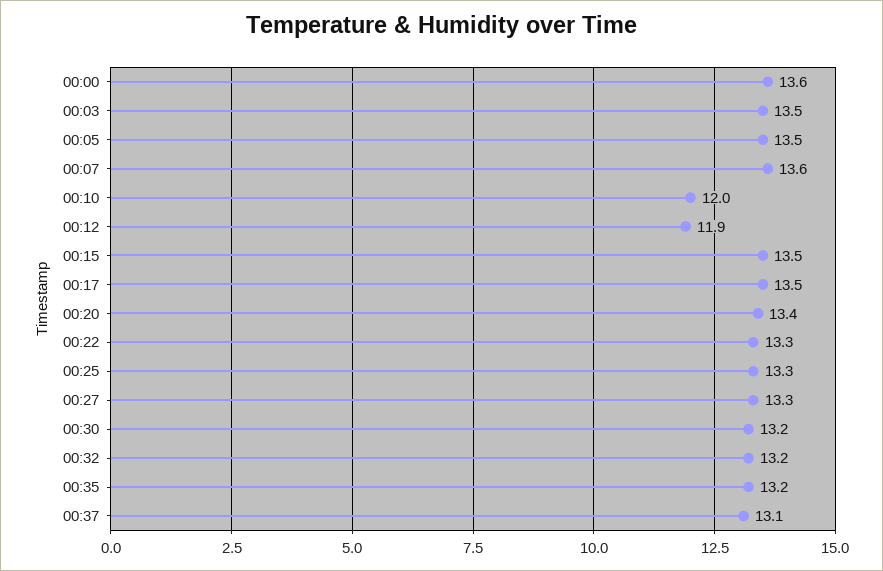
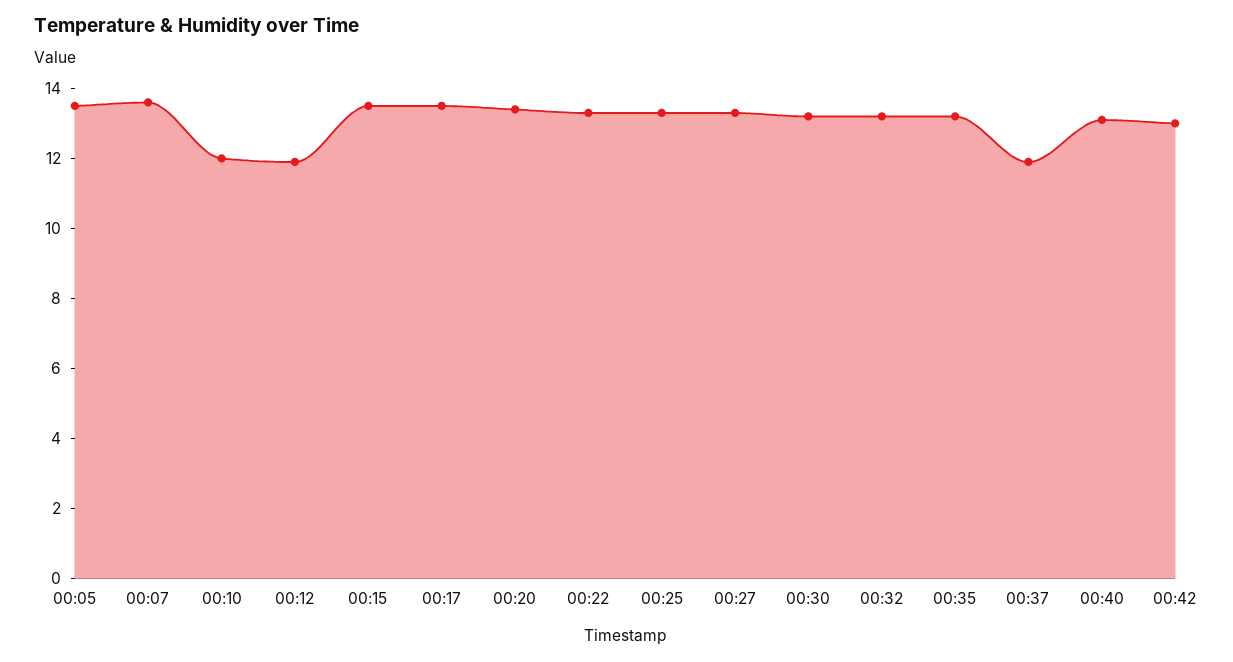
00:00: 13.6 -> none
00:03: 13.5 -> none
00:37: 13.1 -> 12
00:40: none -> 13
00:42: none -> 13

